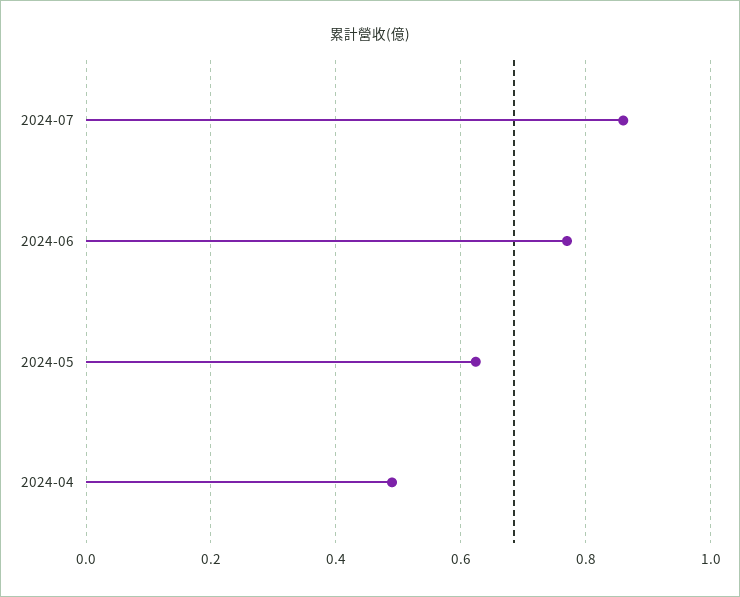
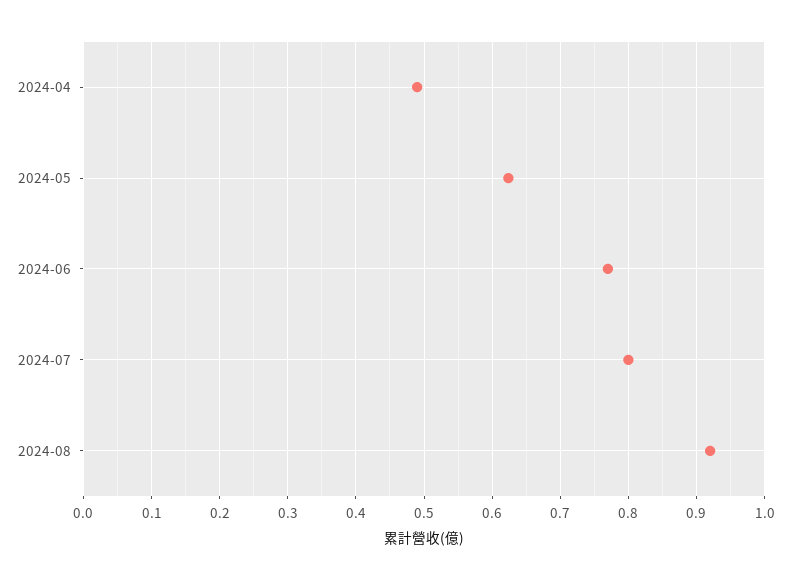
2024-07: 0.86 -> 0.8
2024-08: none -> 0.92

